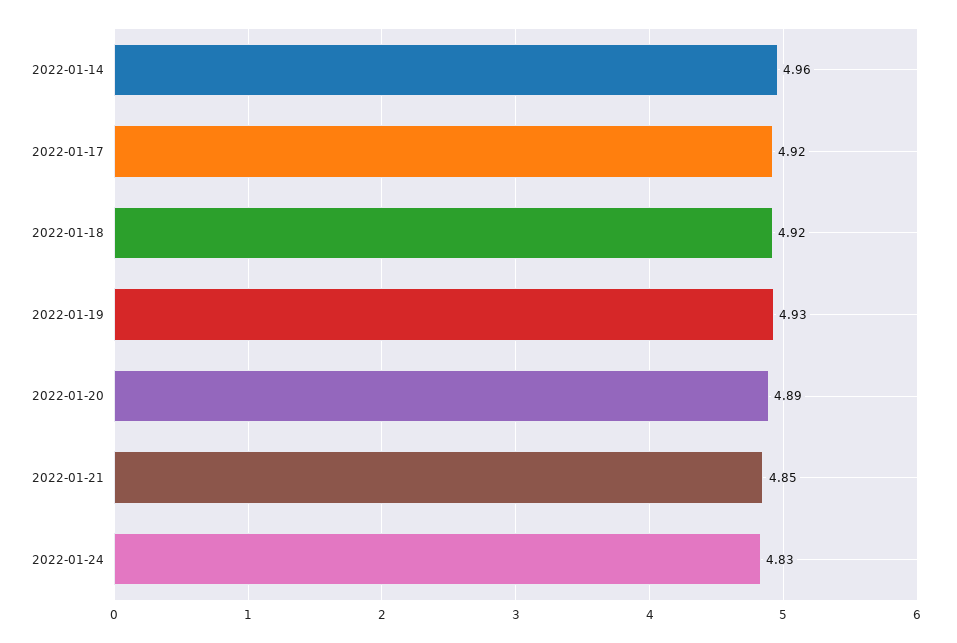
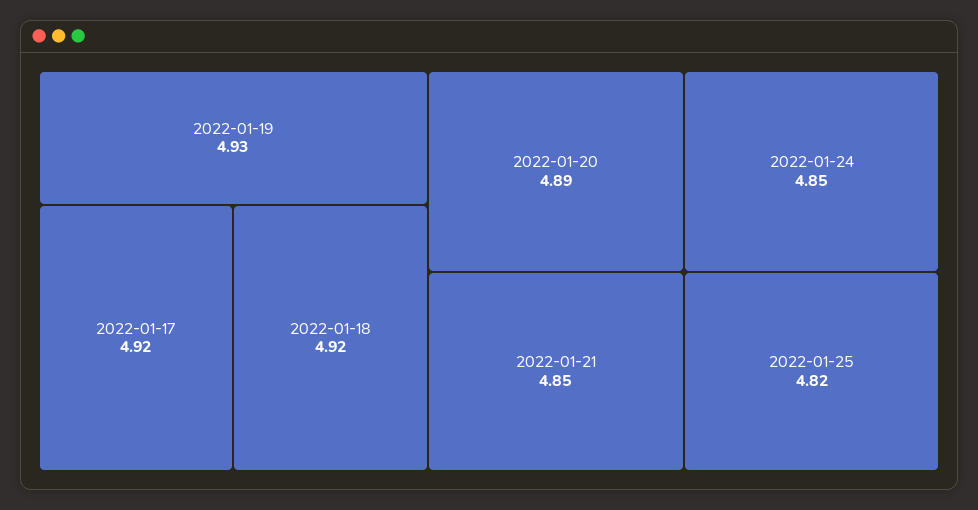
2022-01-14: 4.96 -> none
2022-01-24: 4.83 -> 4.85
2022-01-25: none -> 4.82

